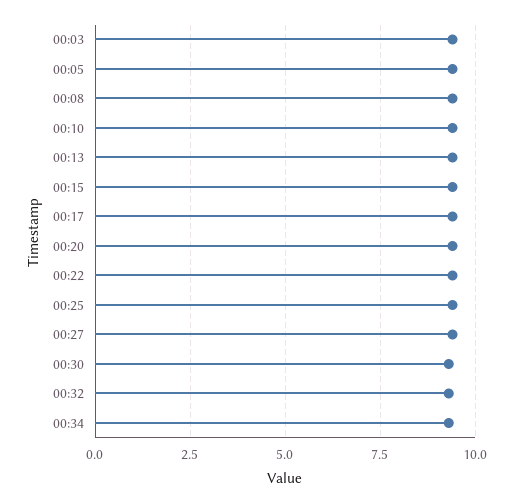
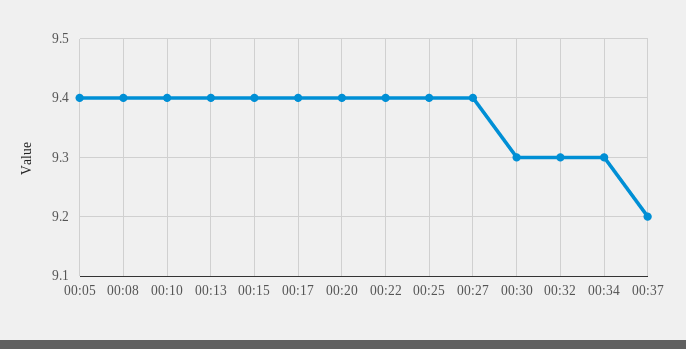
00:03: 9.5 -> none
00:37: none -> 9.2

